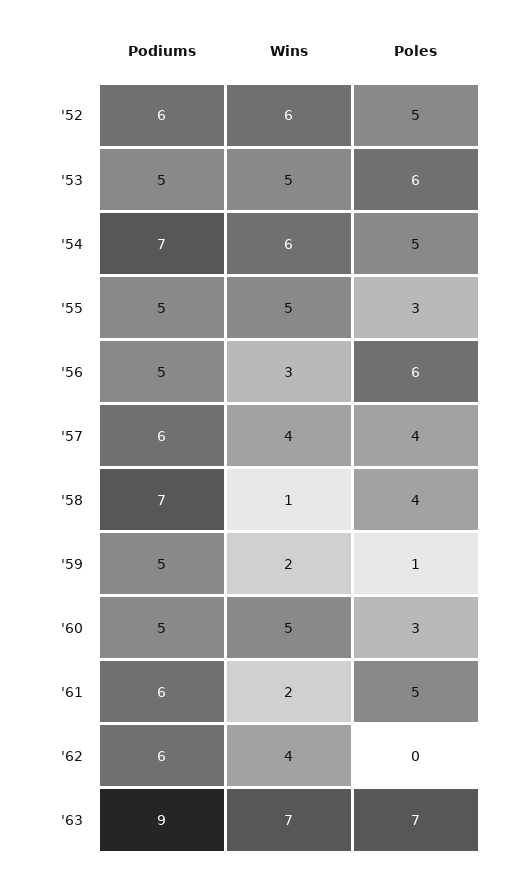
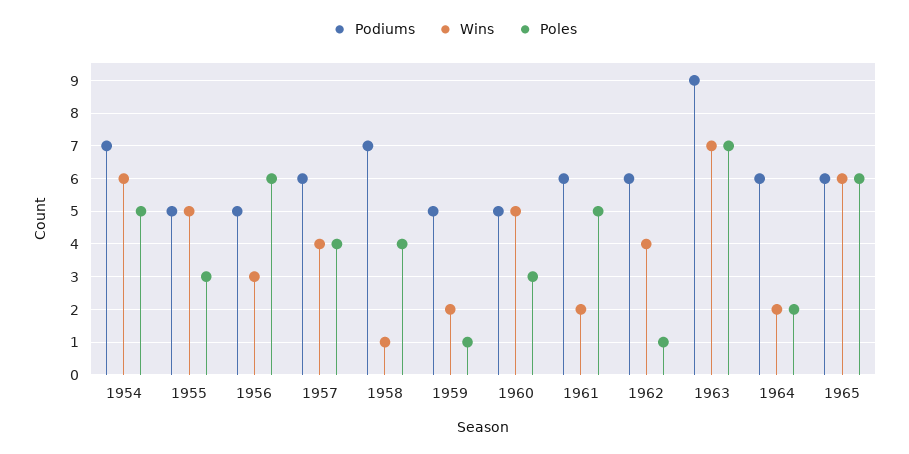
Podiums, '52: 6 -> none
Wins, '52: 6 -> none
Poles, '52: 5 -> none
Podiums, '53: 5 -> none
Wins, '53: 5 -> none
Poles, '53: 6 -> none
Poles, '62: 0 -> 1
Podiums, 1964: none -> 6
Wins, 1964: none -> 2
Poles, 1964: none -> 2
Podiums, 1965: none -> 6
Wins, 1965: none -> 6
Poles, 1965: none -> 6

